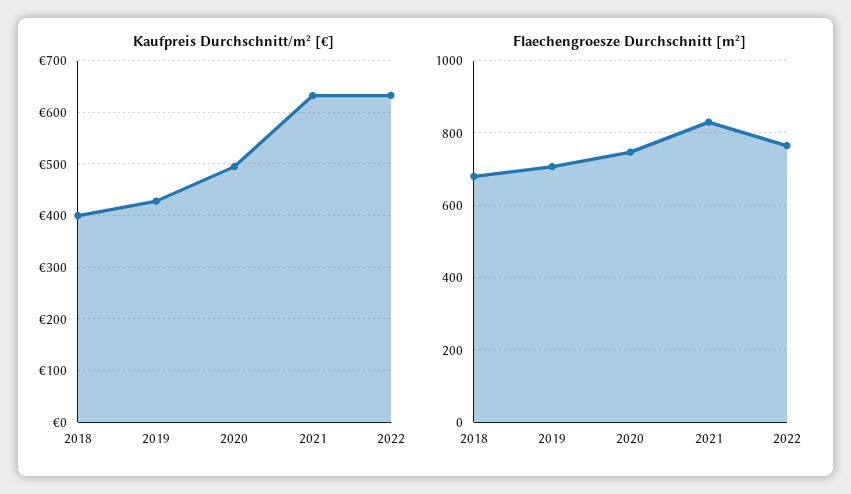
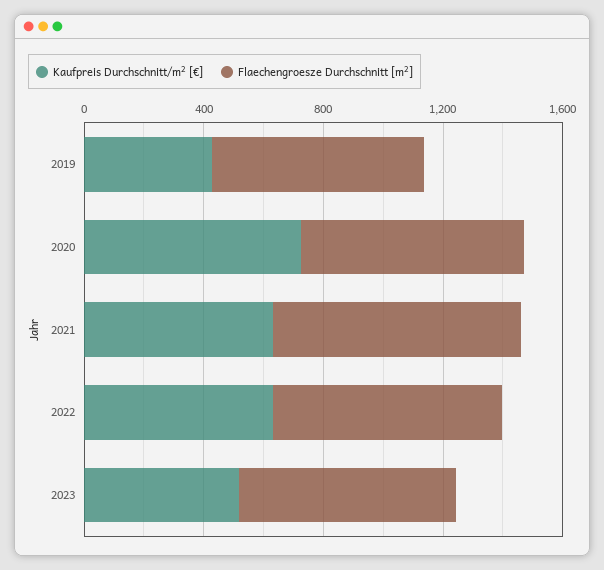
Kaufpreis Durchschnitt/m² [€], 2018: 400 -> none
Kaufpreis Durchschnitt/m² [€], 2020: 500 -> 700
Flaechengroesze Durchschnitt [m²], 2018: 680 -> none
Kaufpreis Durchschnitt/m² [€], 2023: none -> 500
Flaechengroesze Durchschnitt [m²], 2023: none -> 700

